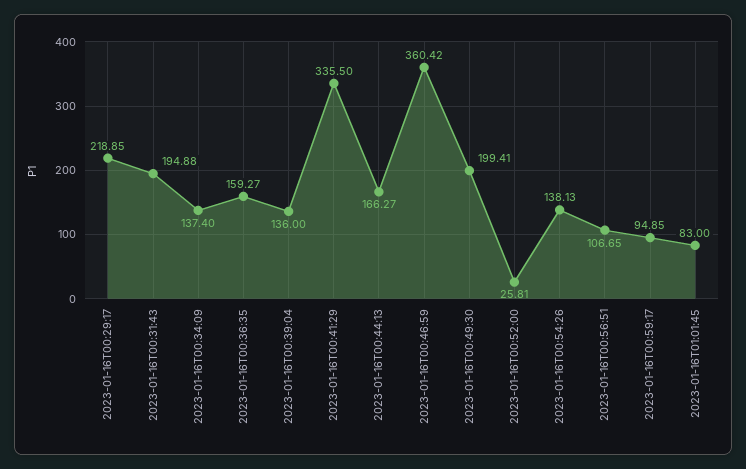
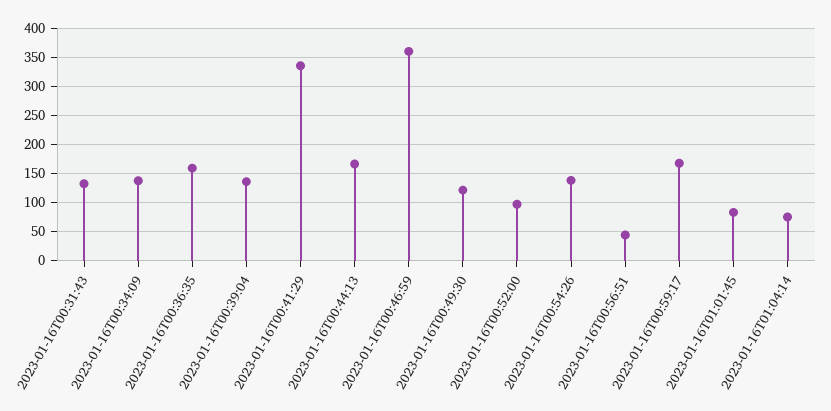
2023-01-16T00:29:17: 218.85 -> none
2023-01-16T00:31:43: 194.88 -> 125
2023-01-16T00:49:30: 199.41 -> 125
2023-01-16T00:52:00: 25.81 -> 100
2023-01-16T00:56:51: 106.65 -> 50
2023-01-16T00:59:17: 94.85 -> 175
2023-01-16T01:04:14: none -> 75

